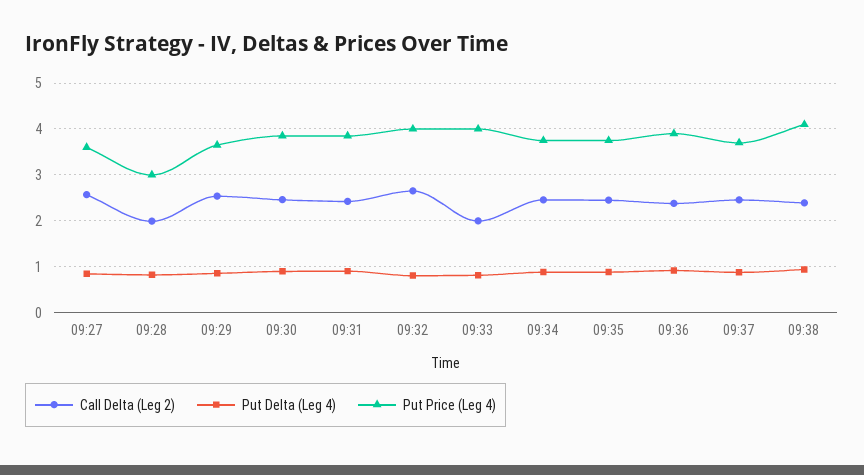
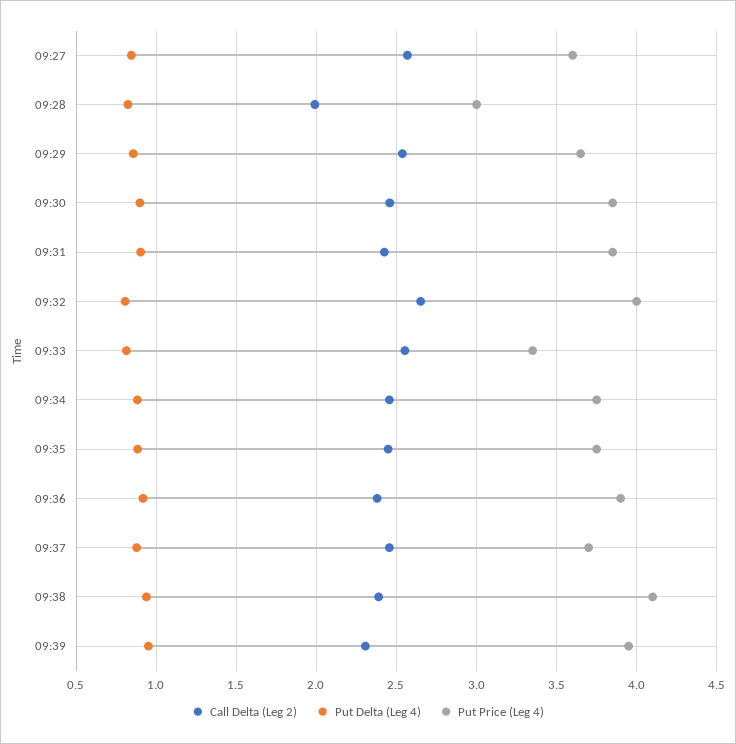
Call Delta (Leg 2), 09:33: 2 -> 2.55
Put Price (Leg 4), 09:33: 4 -> 3.35
Call Delta (Leg 2), 09:39: none -> 2.3
Put Delta (Leg 4), 09:39: none -> 0.95
Put Price (Leg 4), 09:39: none -> 3.95

